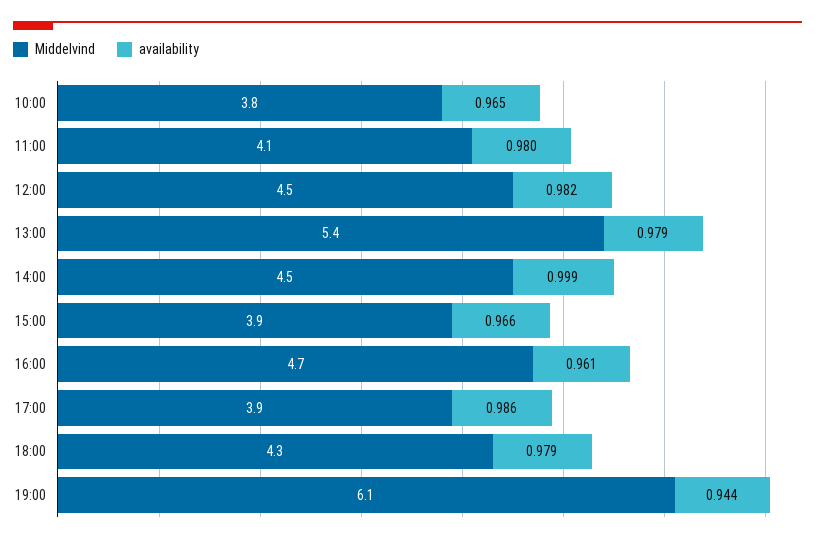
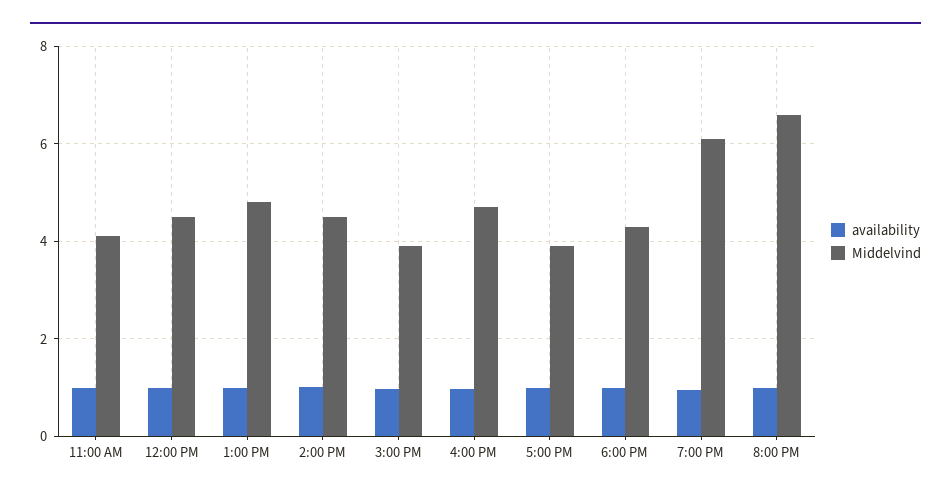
Middelvind, 10:00: 3.8 -> none
availability, 10:00: 0.965 -> none
Middelvind, 13:00: 5.4 -> 4.8
availability, 8:00 PM: none -> 1
Middelvind, 8:00 PM: none -> 6.6

